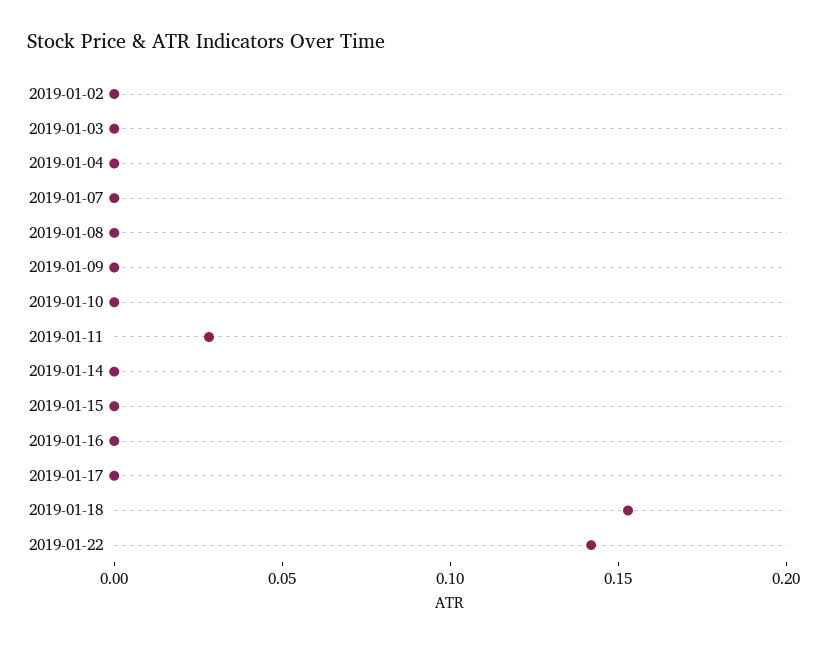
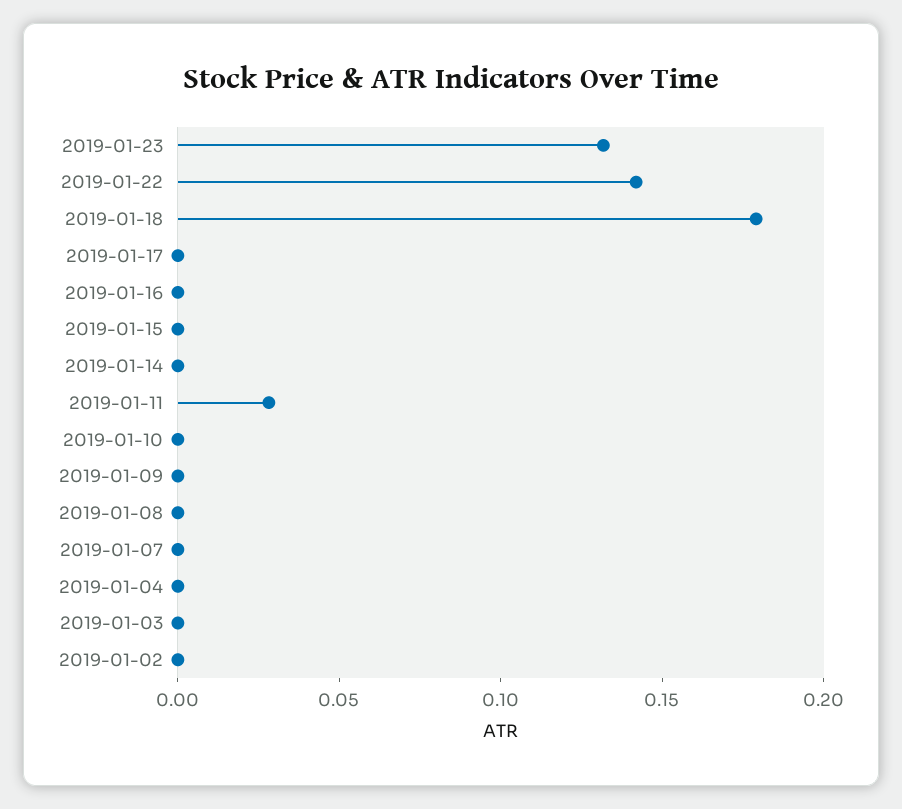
2019-01-18: 0.15 -> 0.18
2019-01-23: none -> 0.13

